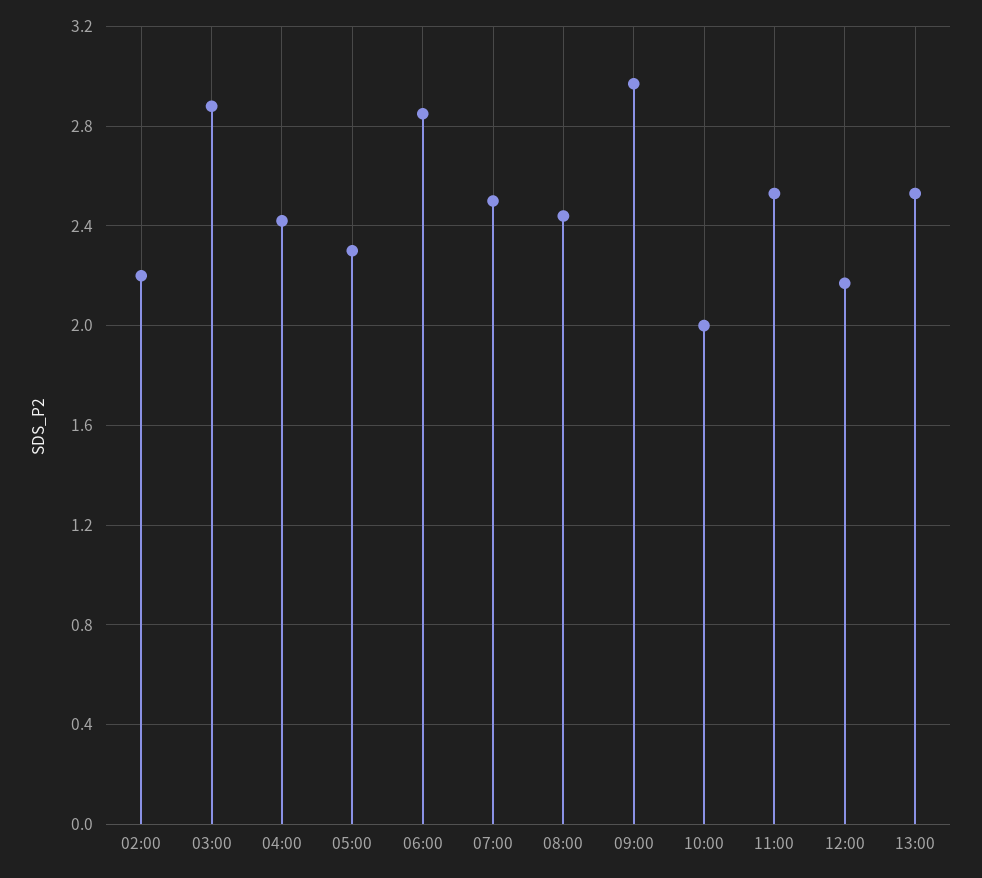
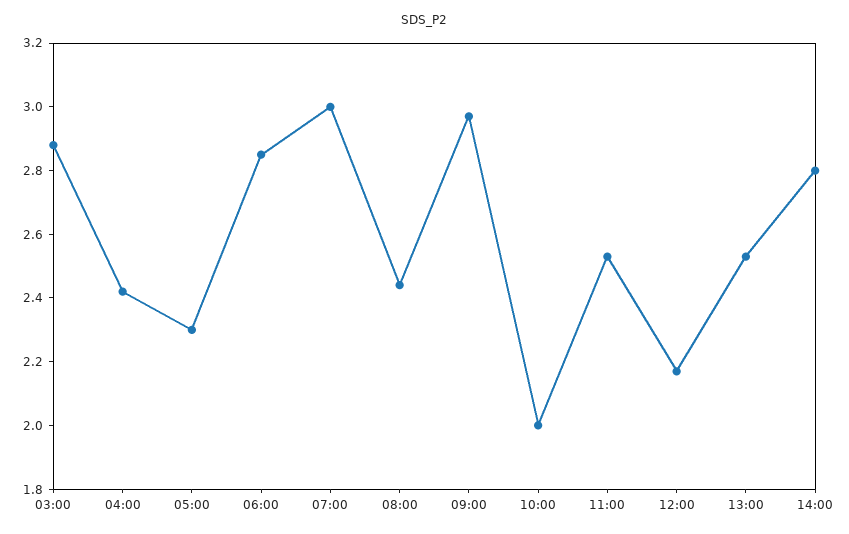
02:00: 2.2 -> none
07:00: 2.5 -> 3
14:00: none -> 2.8

